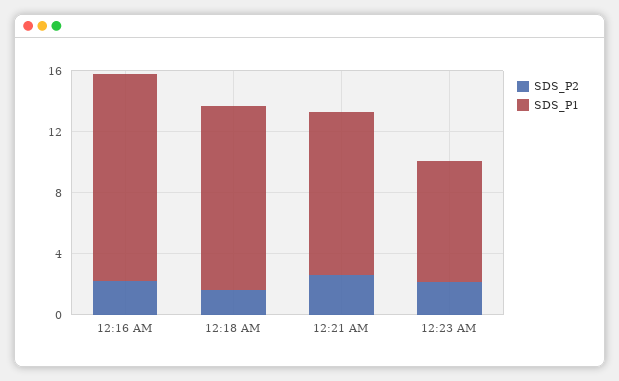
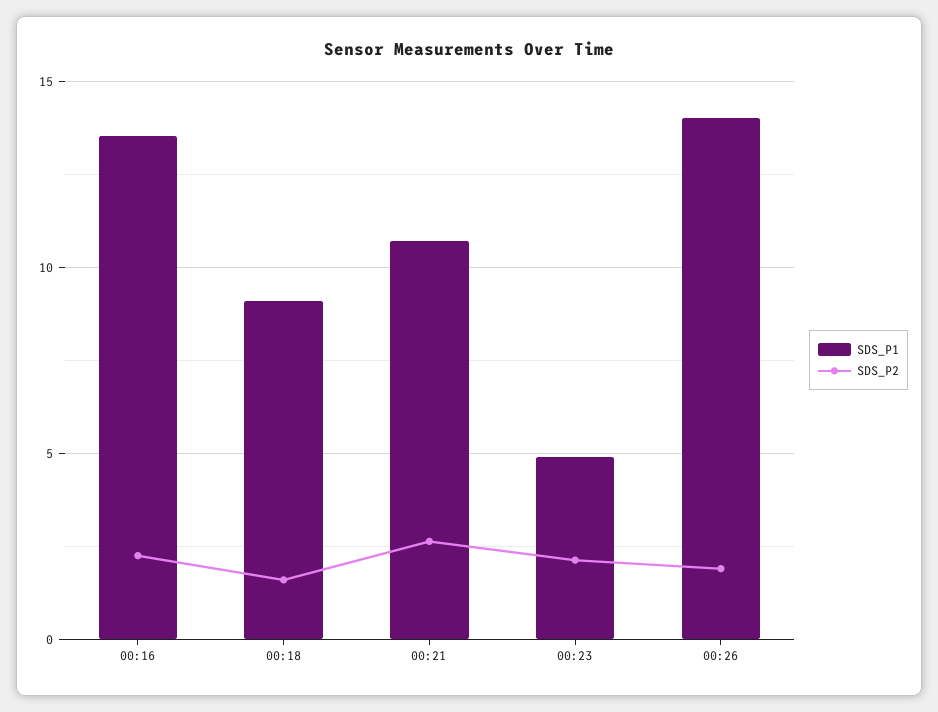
SDS_P1, 12:18 AM: 12 -> 9
SDS_P1, 12:23 AM: 8 -> 5
SDS_P1, 00:26: none -> 14
SDS_P2, 00:26: none -> 2

